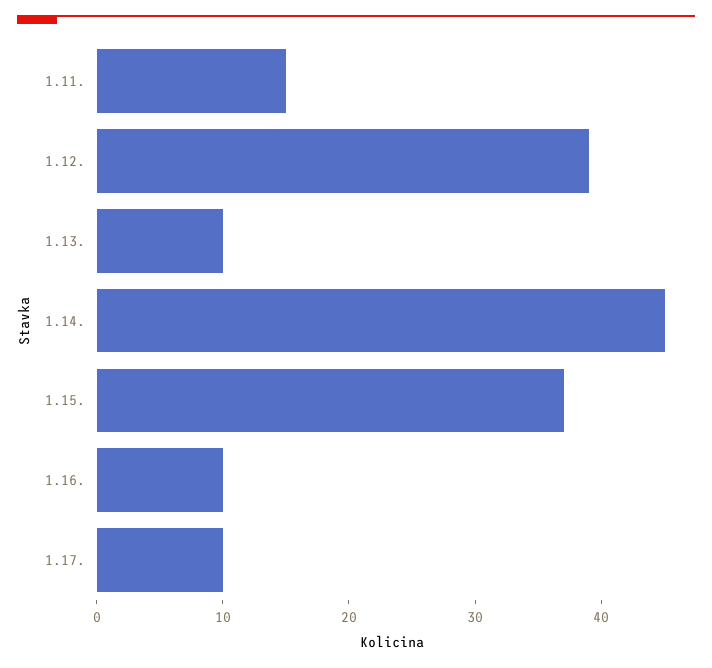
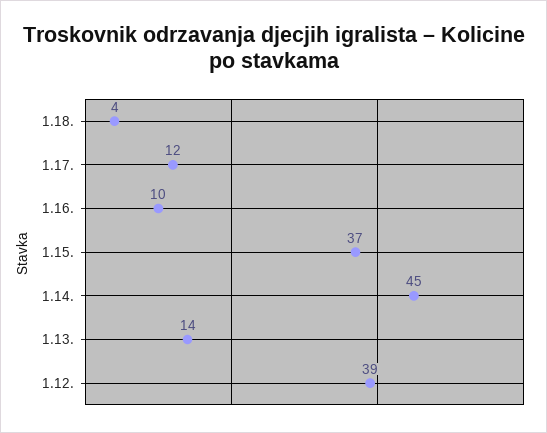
1.11.: 15 -> none
1.13.: 10 -> 14
1.17.: 10 -> 12
1.18.: none -> 4

